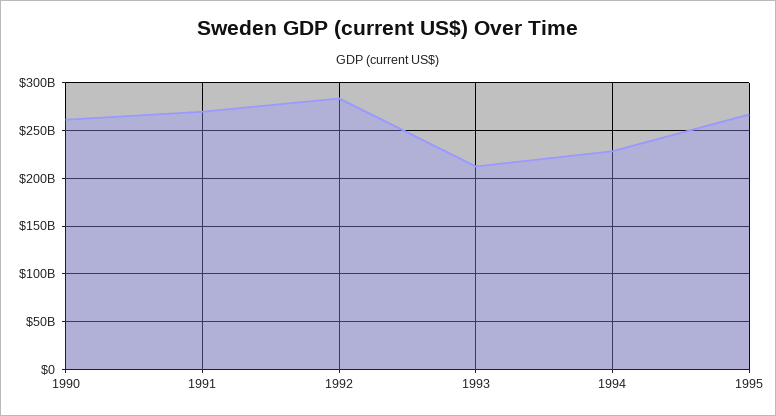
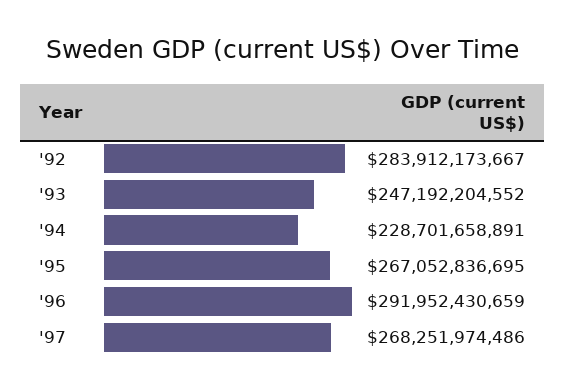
1990: 260000000000 -> none
1991: 270000000000 -> none
1993: 210000000000 -> 247192204552
'96: none -> 291952430659
'97: none -> 268251974486

